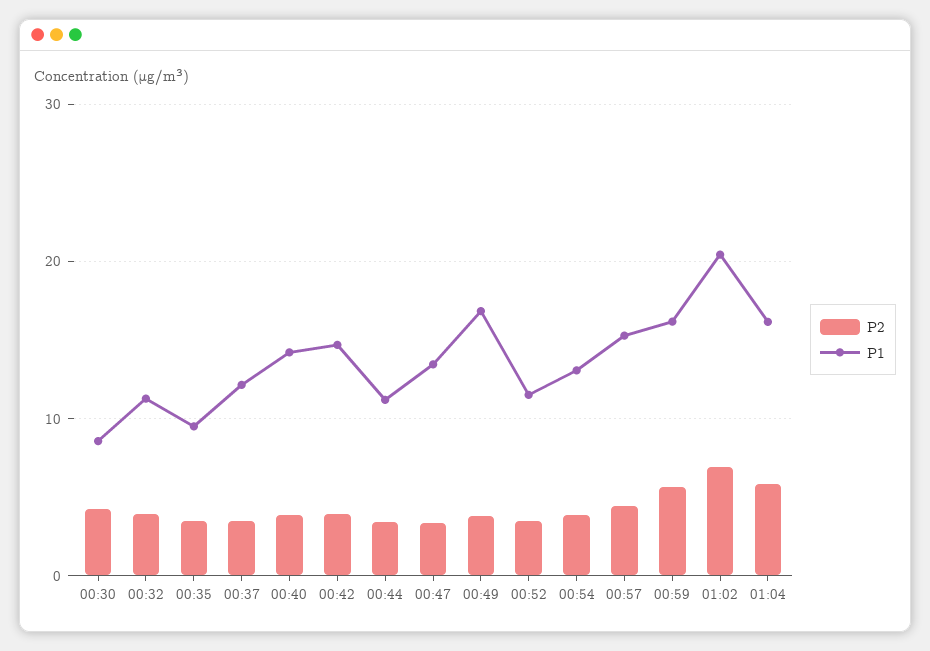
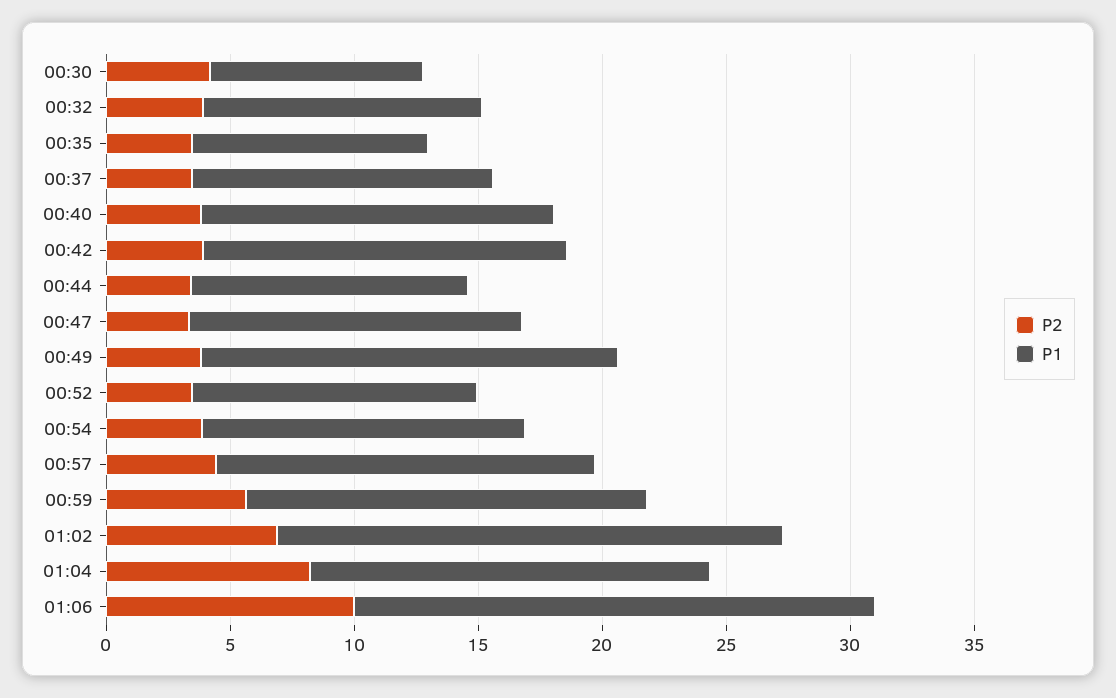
P2, 01:04: 6 -> 8
P2, 01:06: none -> 10
P1, 01:06: none -> 21

